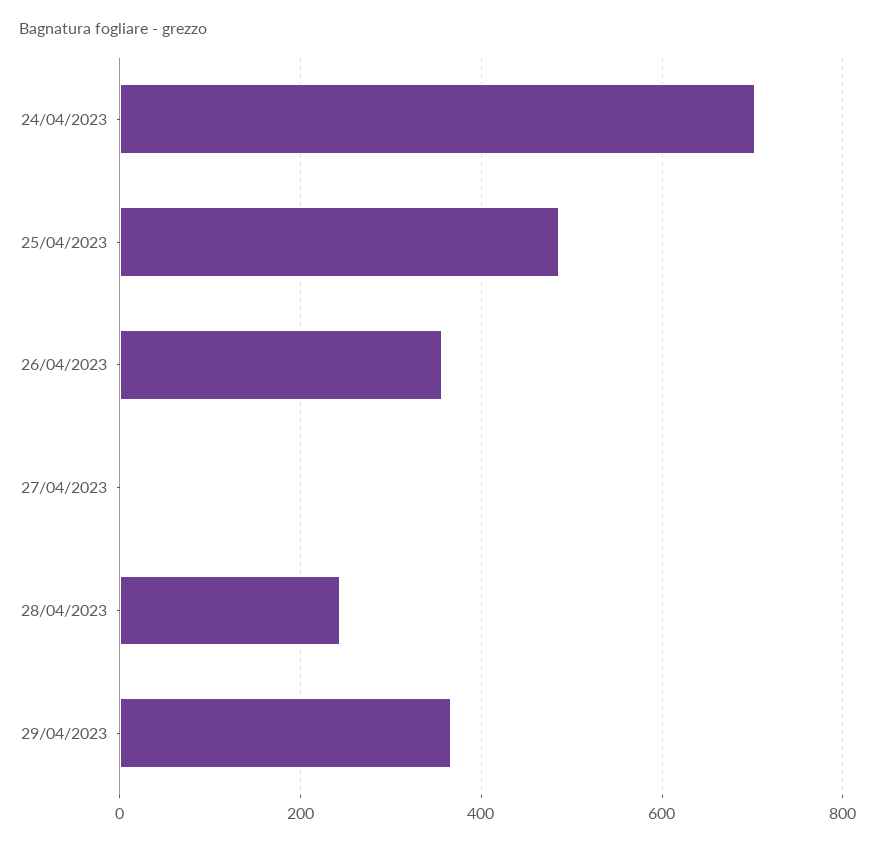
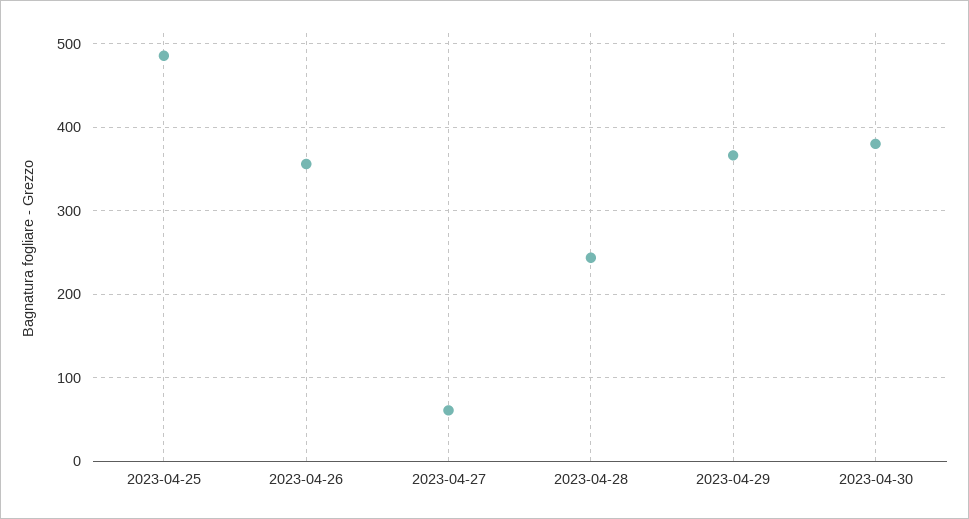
24/04/2023: 700 -> none
27/04/2023: 0 -> 60
2023-04-30: none -> 380

